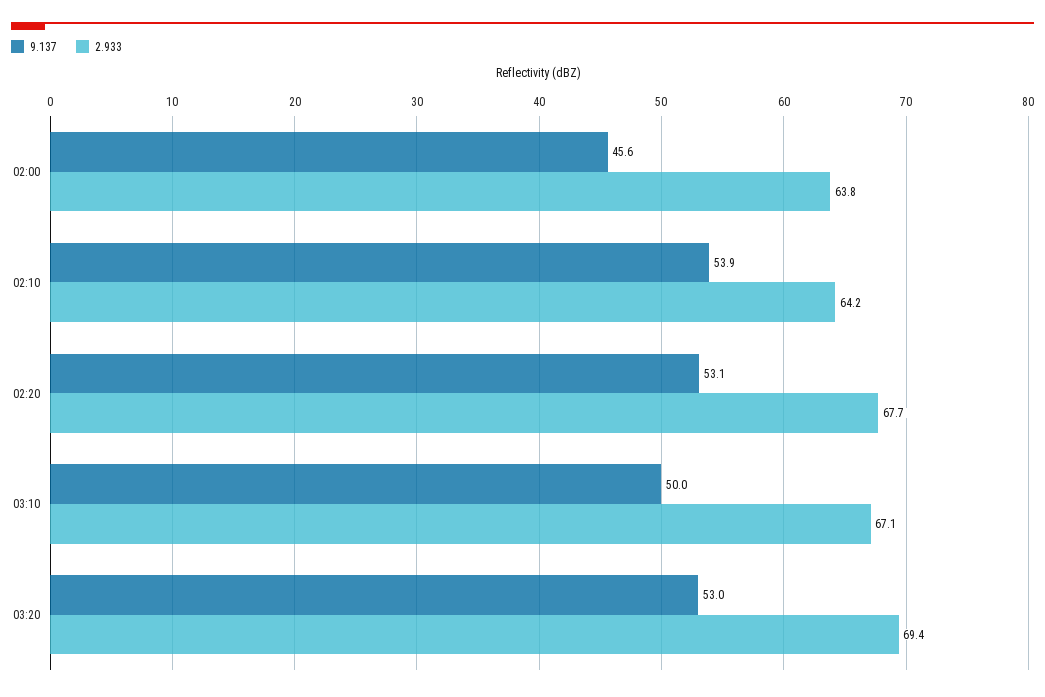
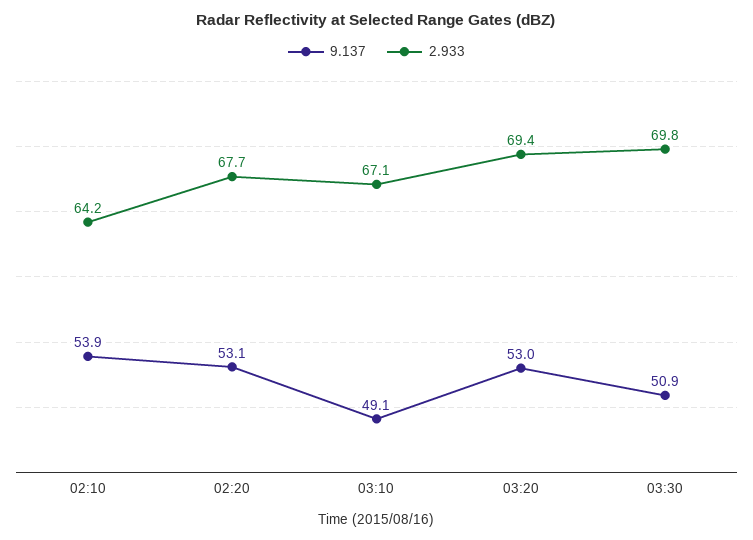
9.137, 02:00: 45.6 -> none
2.933, 02:00: 63.8 -> none
9.137, 03:10: 50 -> 49.1
9.137, 03:30: none -> 50.9
2.933, 03:30: none -> 69.8

